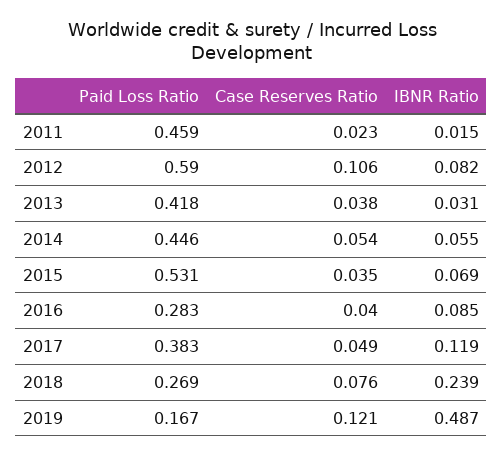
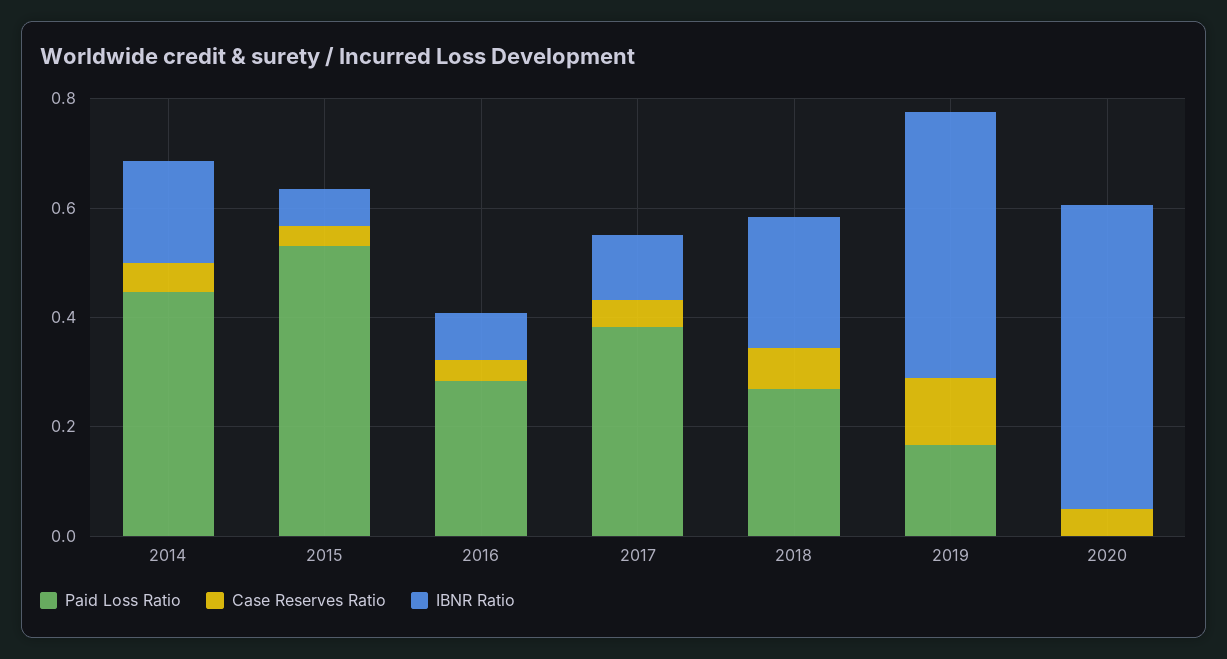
Paid Loss Ratio, 2011: 0.459 -> none
Case Reserves Ratio, 2011: 0.023 -> none
IBNR Ratio, 2011: 0.015 -> none
Paid Loss Ratio, 2012: 0.59 -> none
Case Reserves Ratio, 2012: 0.106 -> none
IBNR Ratio, 2012: 0.082 -> none
Paid Loss Ratio, 2013: 0.418 -> none
Case Reserves Ratio, 2013: 0.038 -> none
IBNR Ratio, 2013: 0.031 -> none
IBNR Ratio, 2014: 0.055 -> 0.2
Paid Loss Ratio, 2020: none -> 0
Case Reserves Ratio, 2020: none -> 0.05
IBNR Ratio, 2020: none -> 0.55

